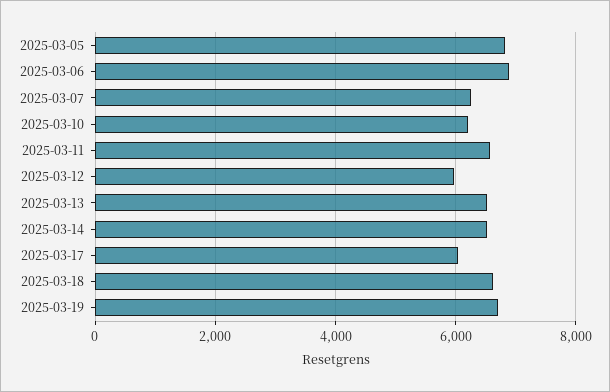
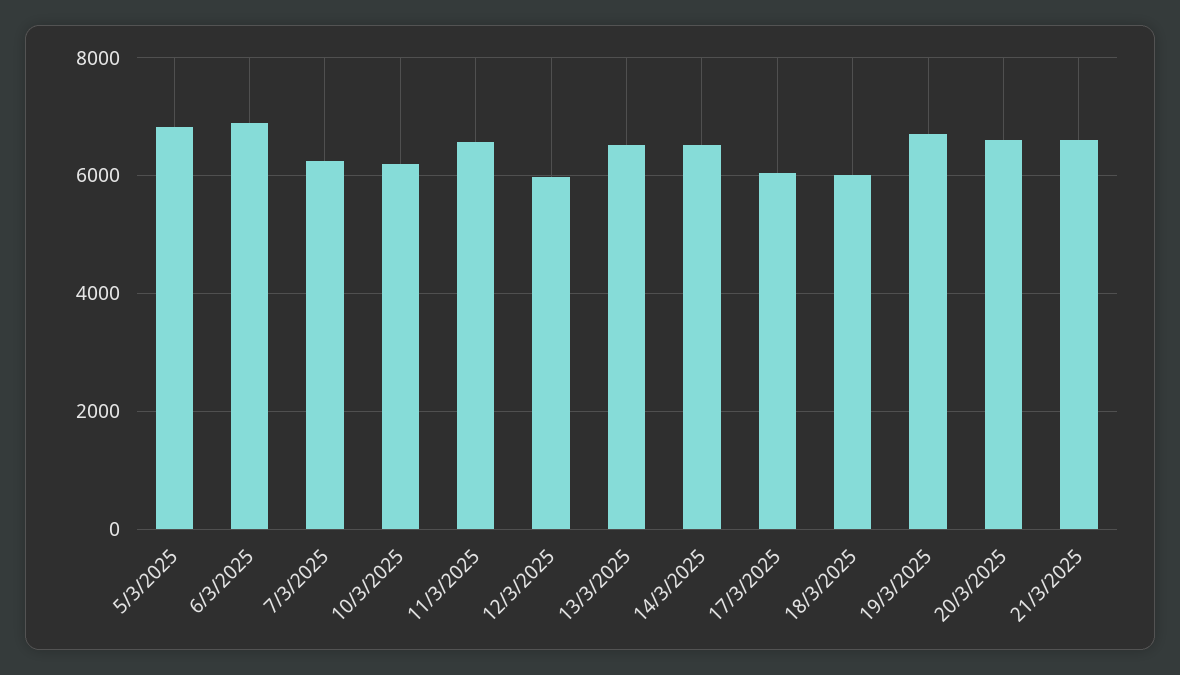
2025-03-18: 6600 -> 6000
20/3/2025: none -> 6600
21/3/2025: none -> 6600

